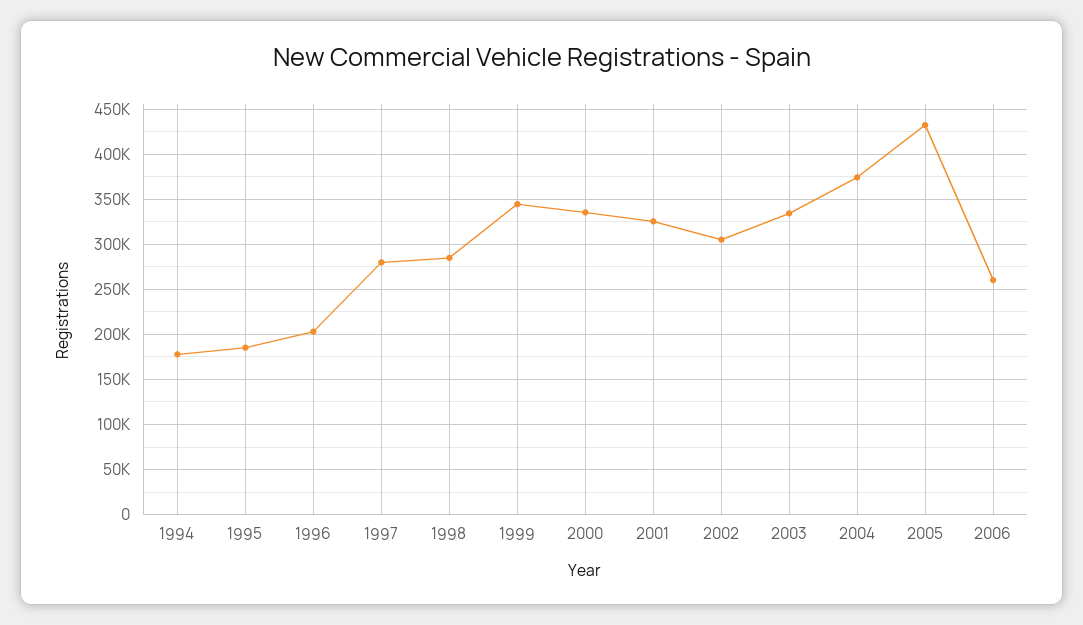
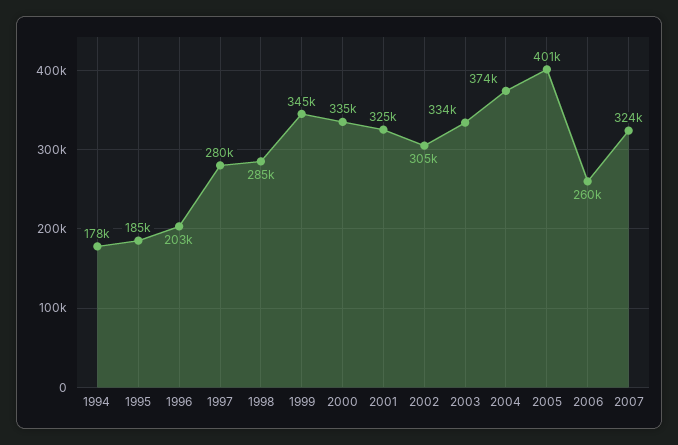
2005: 430000 -> 401000
2007: none -> 324000

